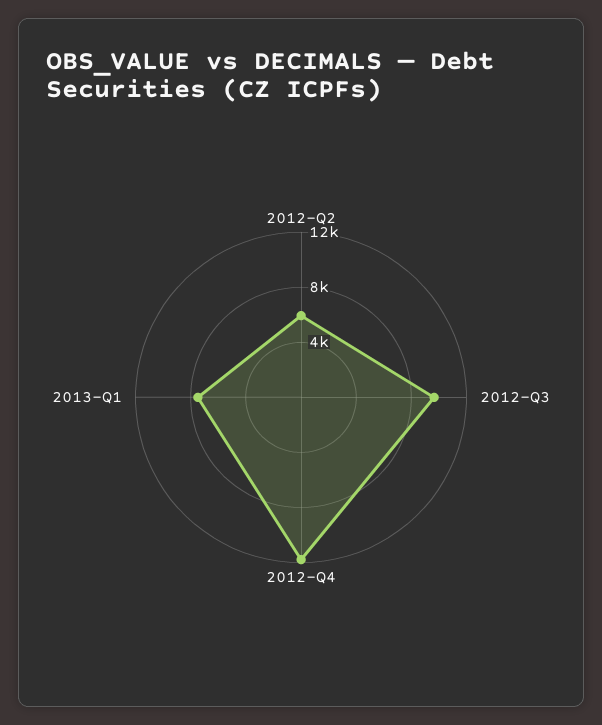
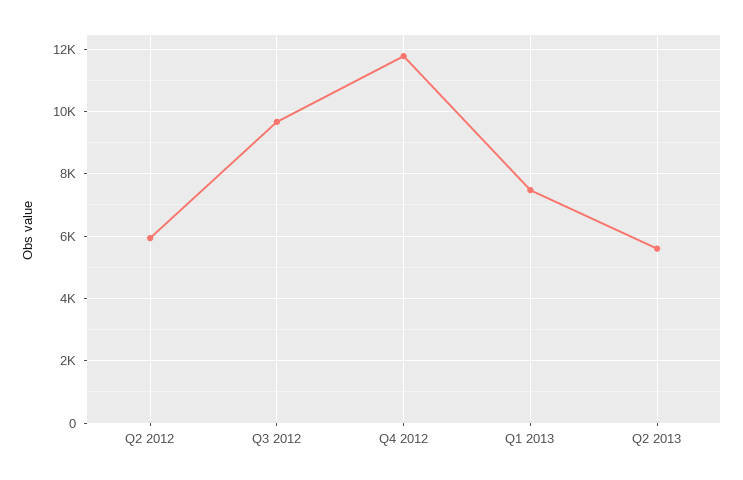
Q2 2013: none -> 5600

